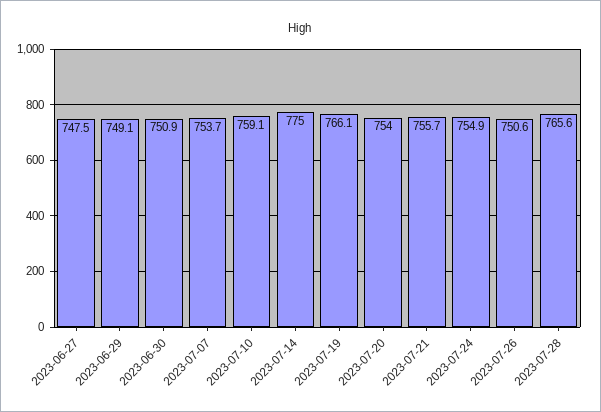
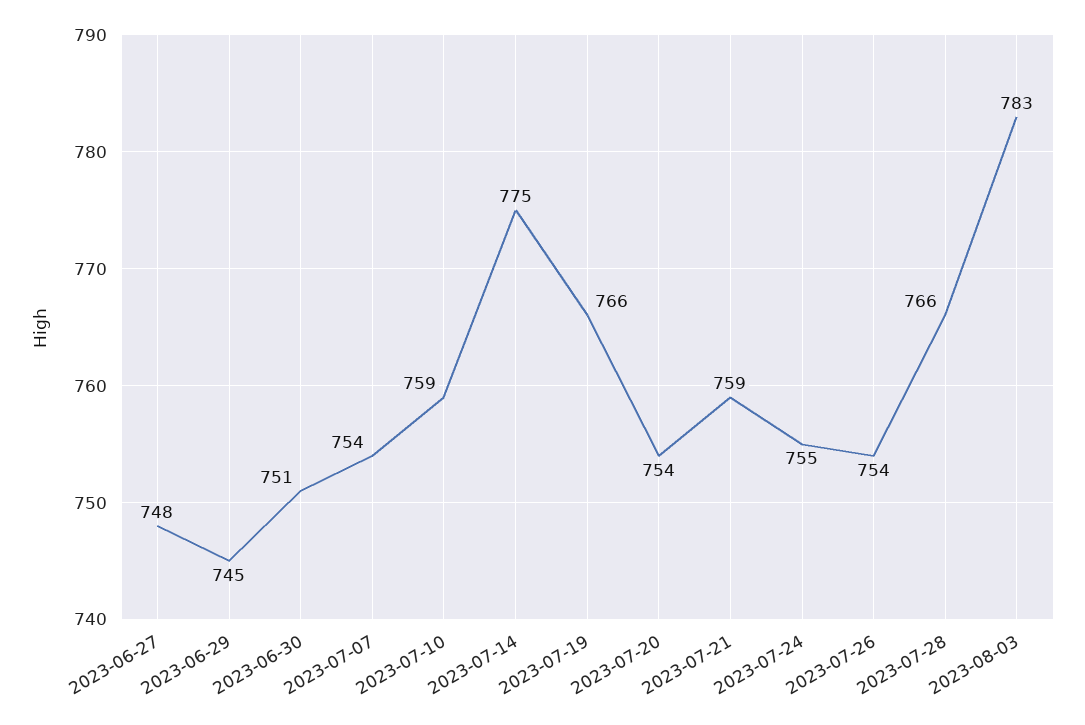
2023-06-29: 749.1 -> 745
2023-07-21: 755.7 -> 759
2023-07-26: 750.6 -> 754
2023-08-03: none -> 783

